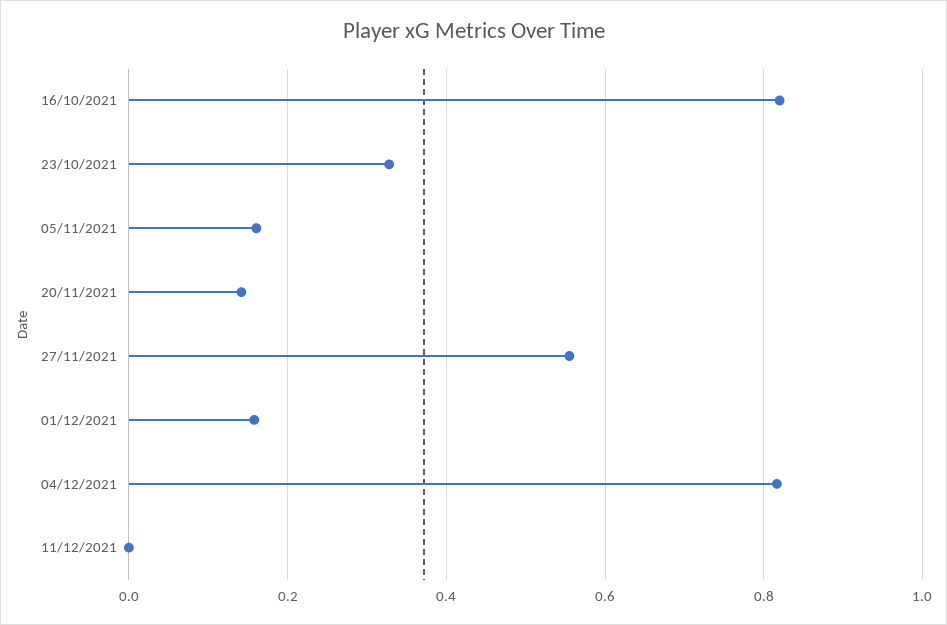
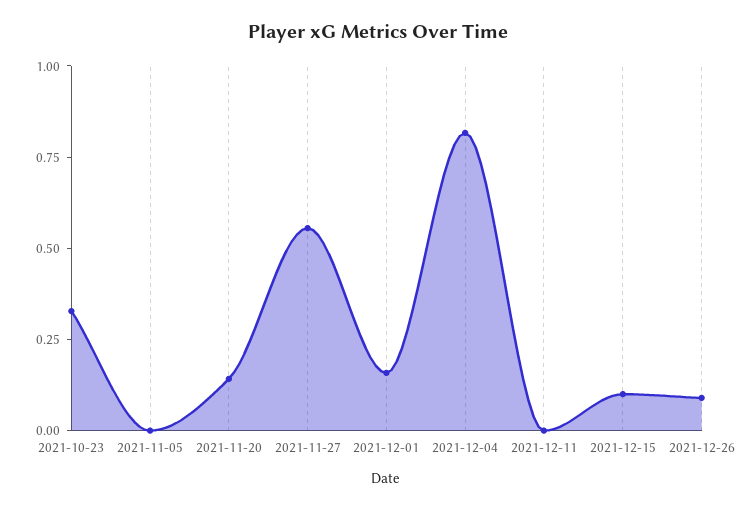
16/10/2021: 0.82 -> none
05/11/2021: 0.16 -> 0
2021-12-15: none -> 0.1
2021-12-26: none -> 0.1

